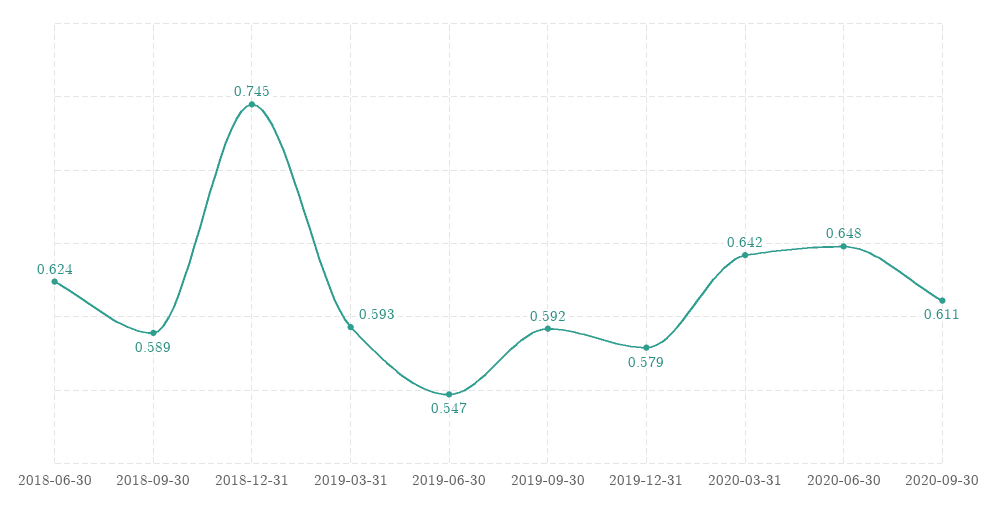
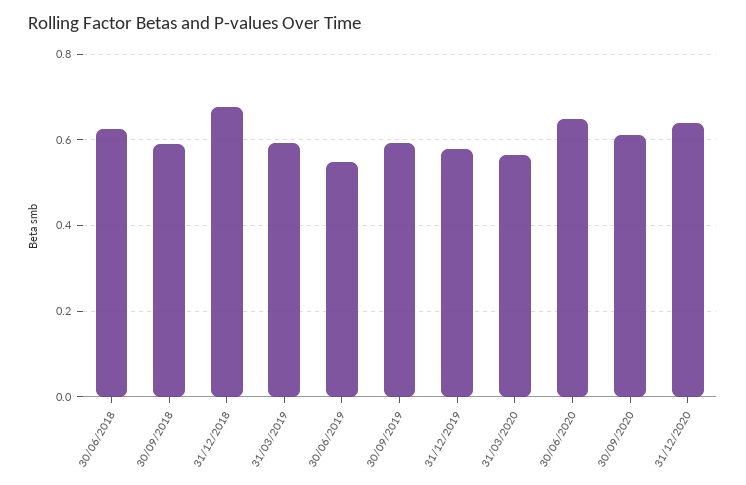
2018-12-31: 0.745 -> 0.68
2020-03-31: 0.642 -> 0.56
31/12/2020: none -> 0.64

